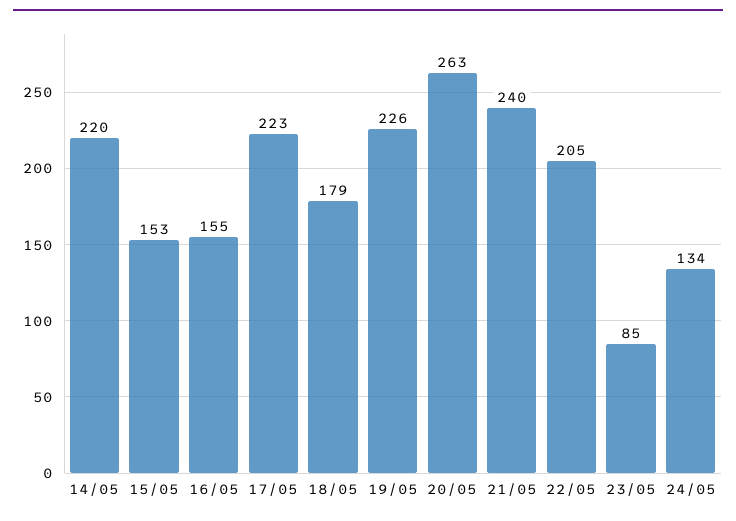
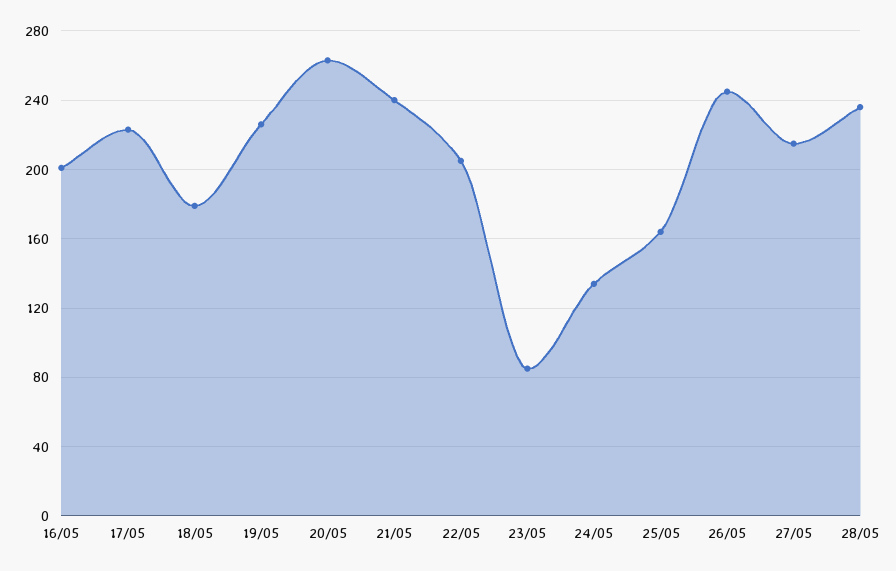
14/05: 220 -> none
15/05: 153 -> none
16/05: 155 -> 200
25/05: none -> 165
26/05: none -> 245
27/05: none -> 215
28/05: none -> 235

